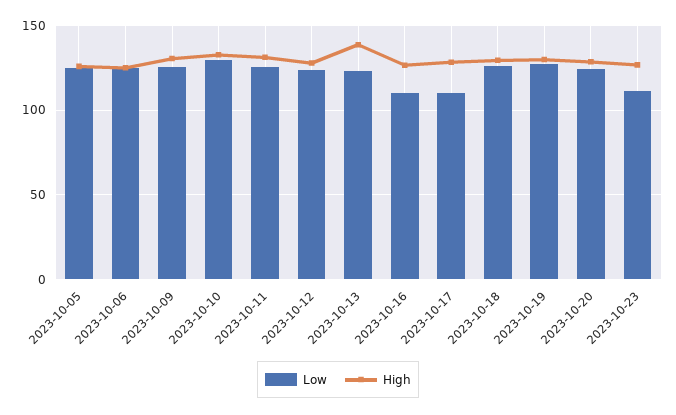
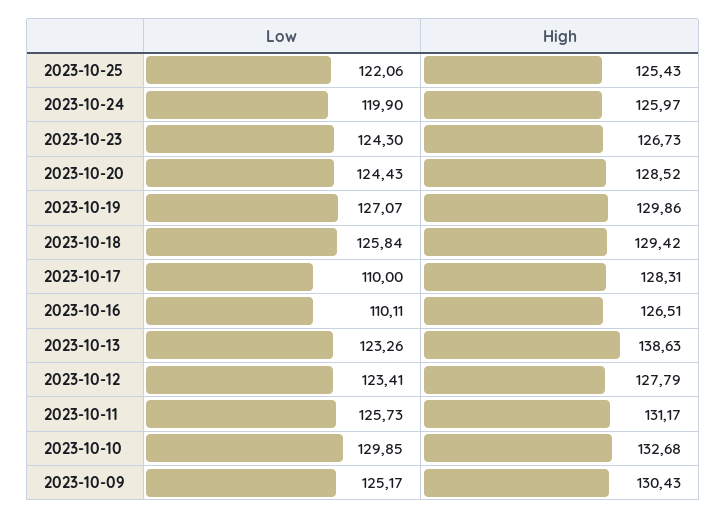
Low, 2023-10-05: 125 -> none
High, 2023-10-05: 125 -> none
Low, 2023-10-06: 125 -> none
High, 2023-10-06: 125 -> none
Low, 2023-10-23: 110 -> 124.3
Low, 2023-10-25: none -> 122.06
High, 2023-10-25: none -> 125.43
Low, 2023-10-24: none -> 119.9
High, 2023-10-24: none -> 125.97

